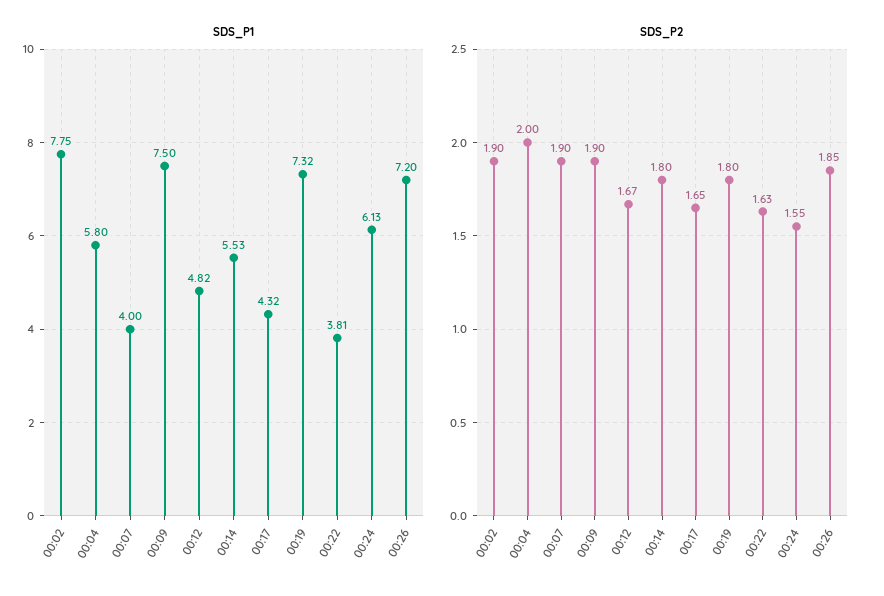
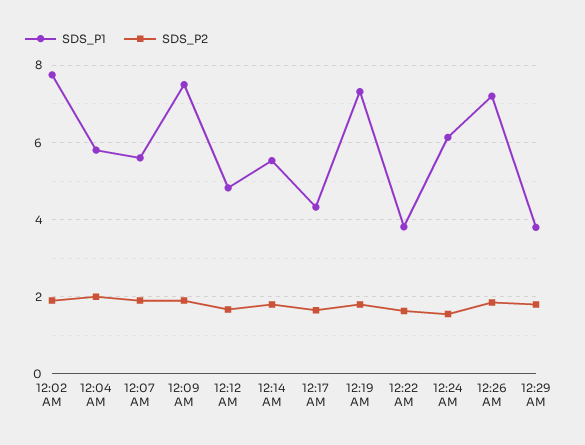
SDS_P1, 00:07: 4 -> 5.6
SDS_P1, 12:29 AM: none -> 3.8
SDS_P2, 12:29 AM: none -> 1.8

